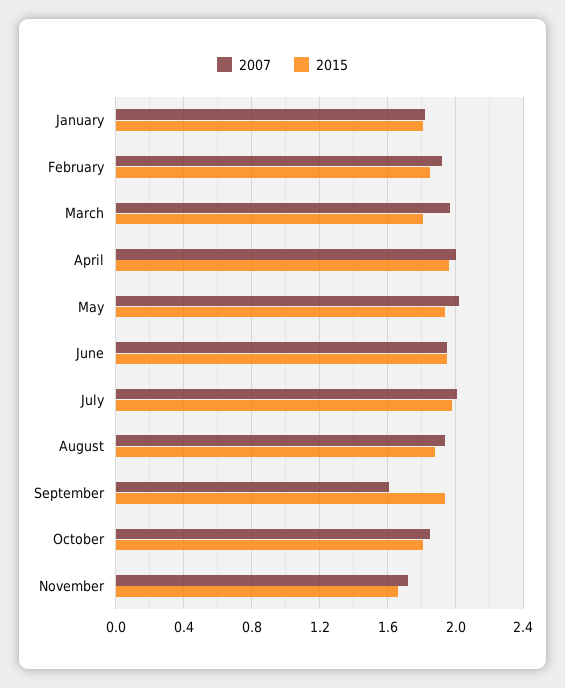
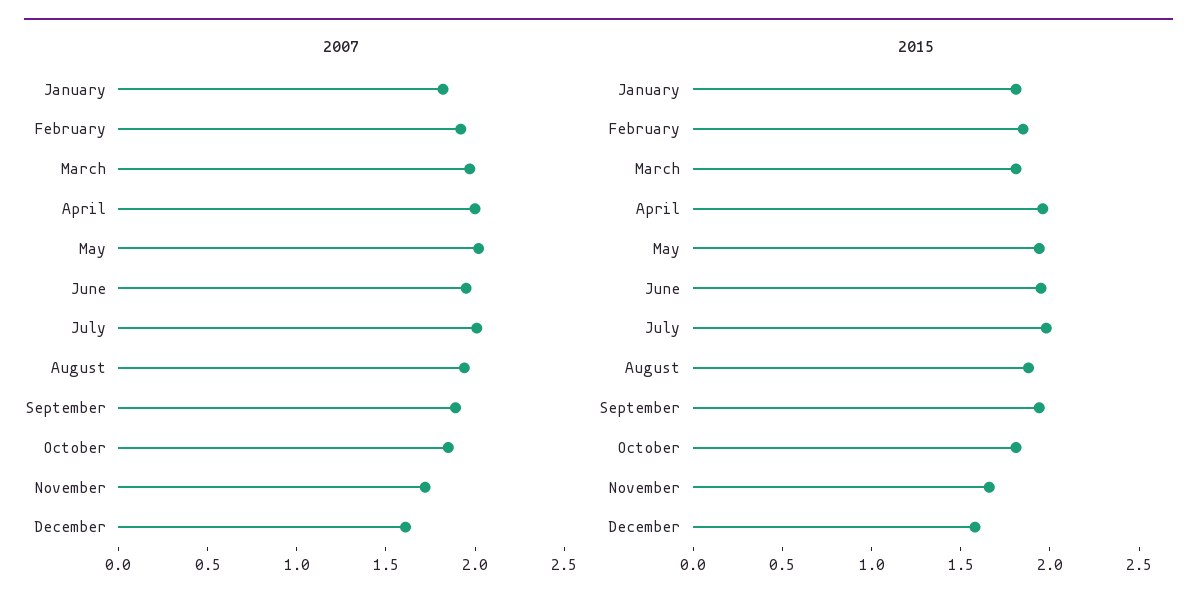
2007, September: 1.6 -> 1.9
2007, December: none -> 1.6
2015, December: none -> 1.6

